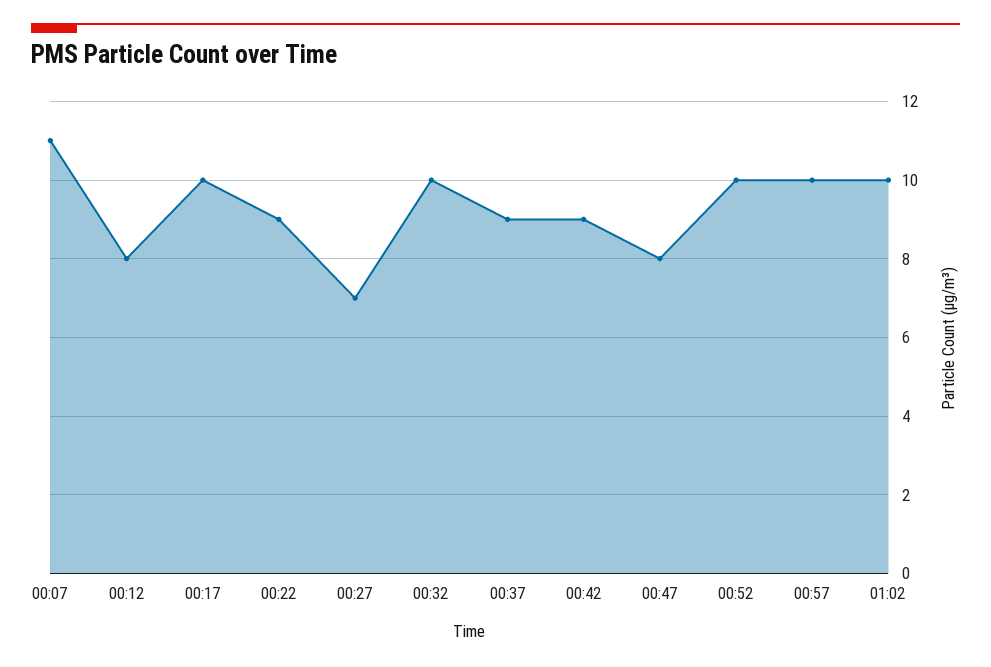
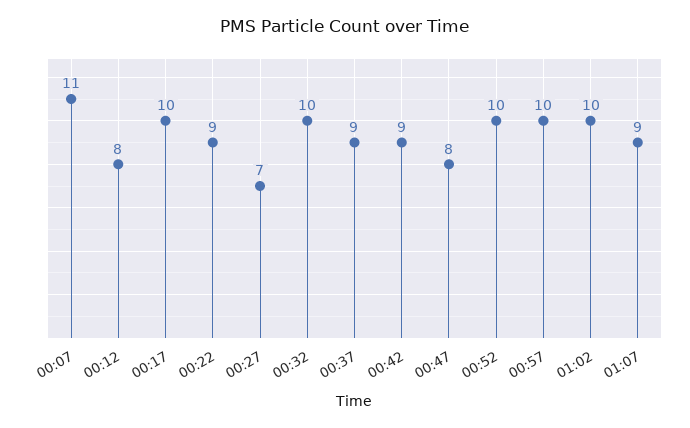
01:07: none -> 9

